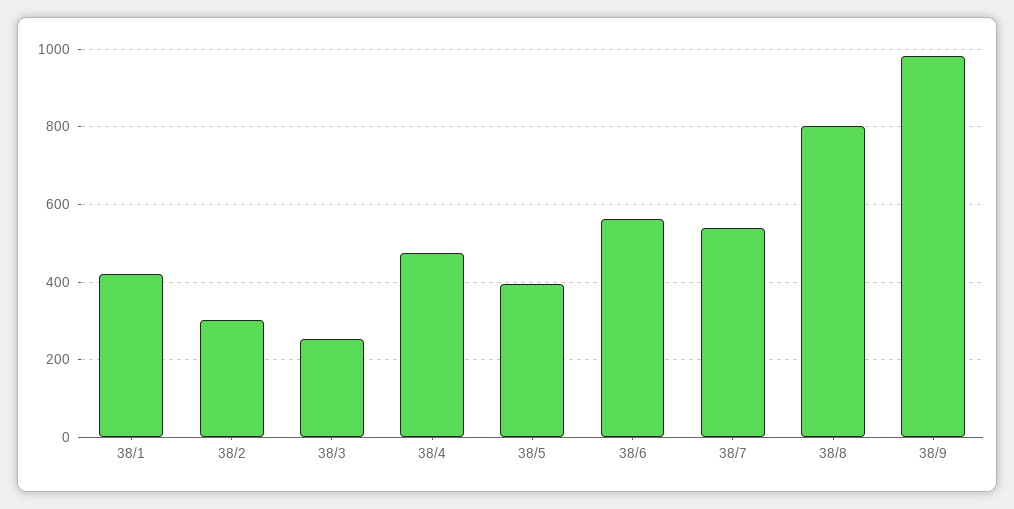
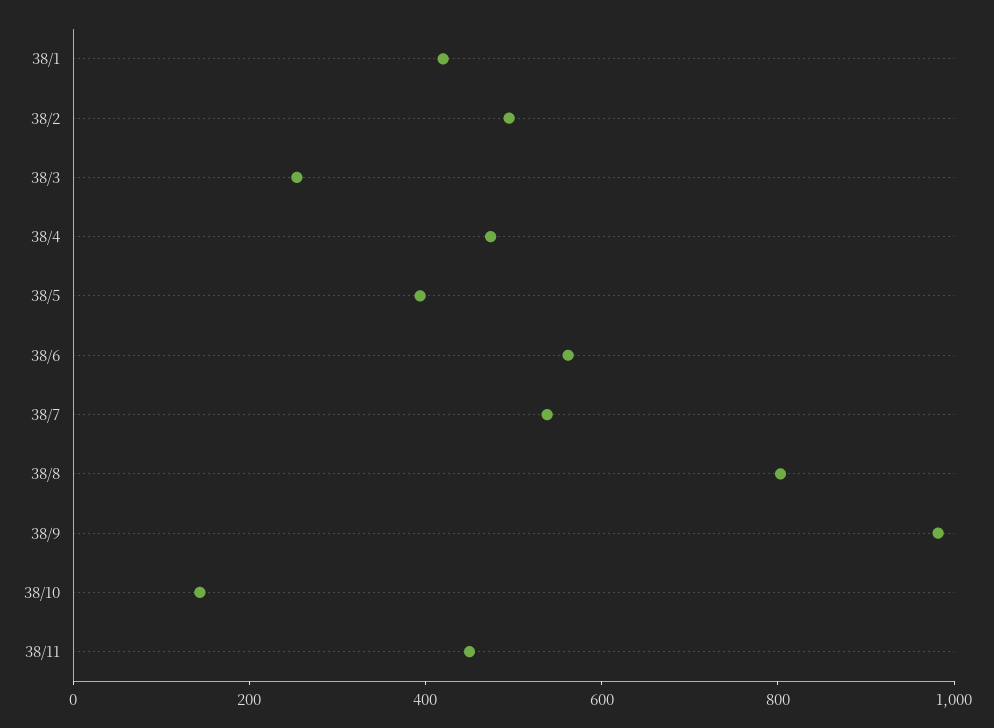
38/2: 300 -> 500
38/10: none -> 150
38/11: none -> 450

